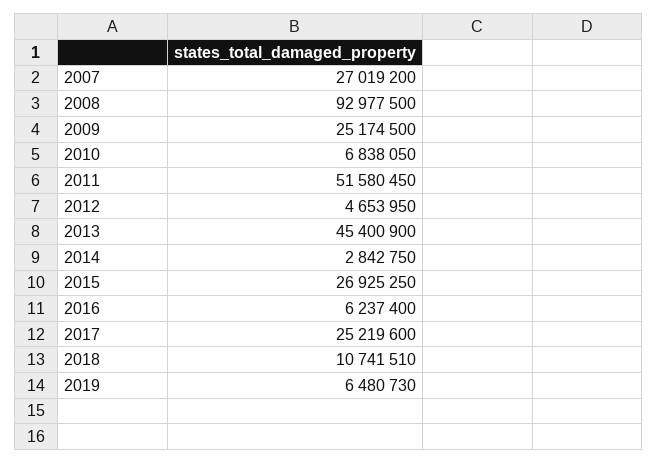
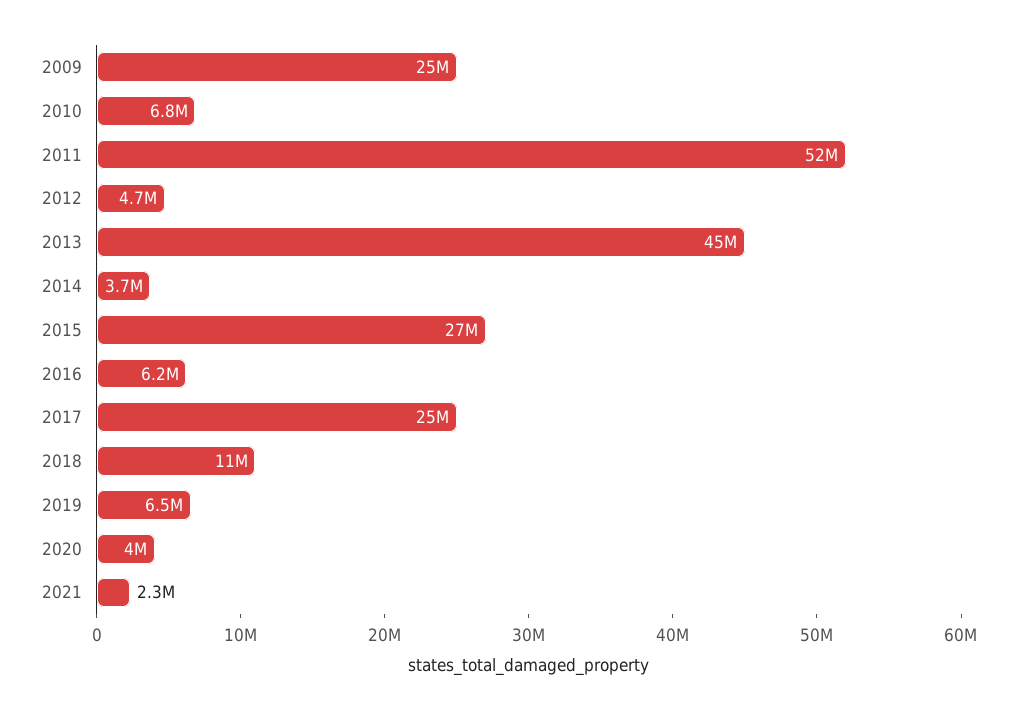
2007: 27019200 -> none
2008: 92977500 -> none
2014: 2842750 -> 3700000
2020: none -> 4000000
2021: none -> 2300000

